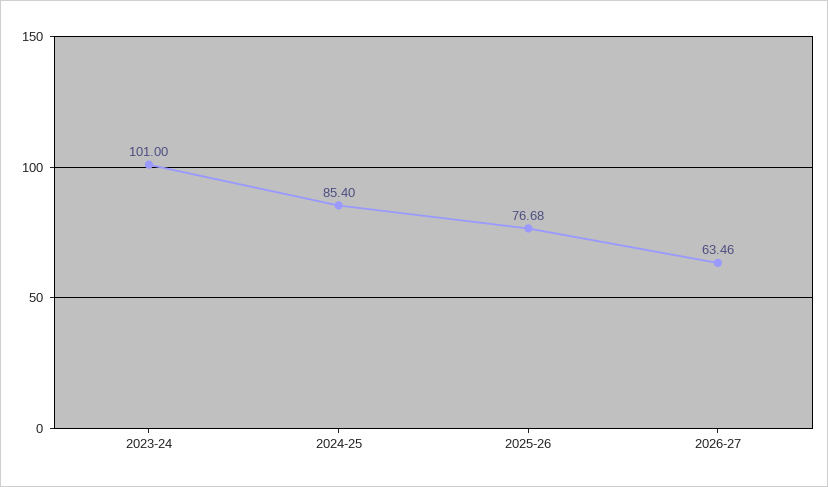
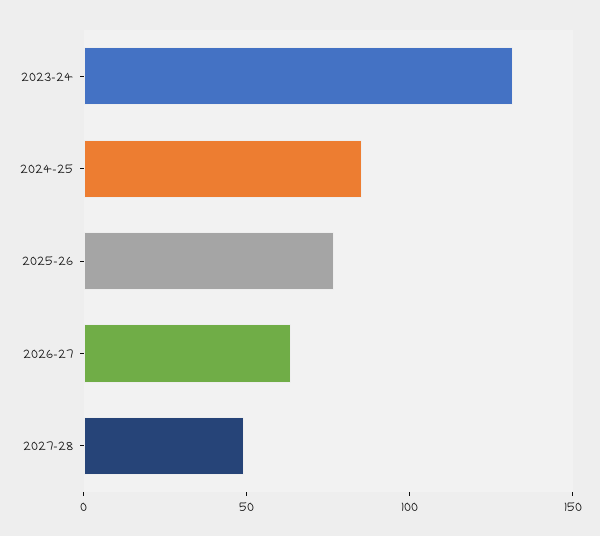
2023-24: 101 -> 130
2027-28: none -> 50

